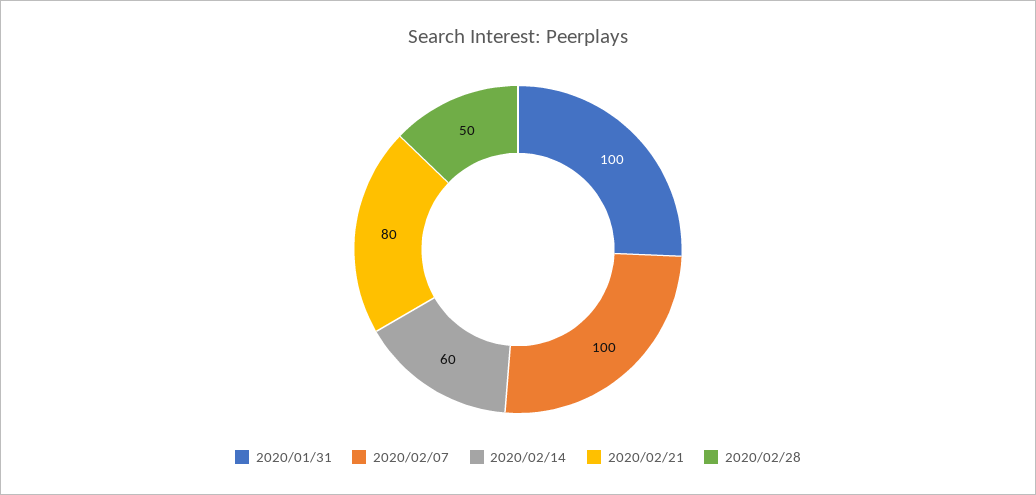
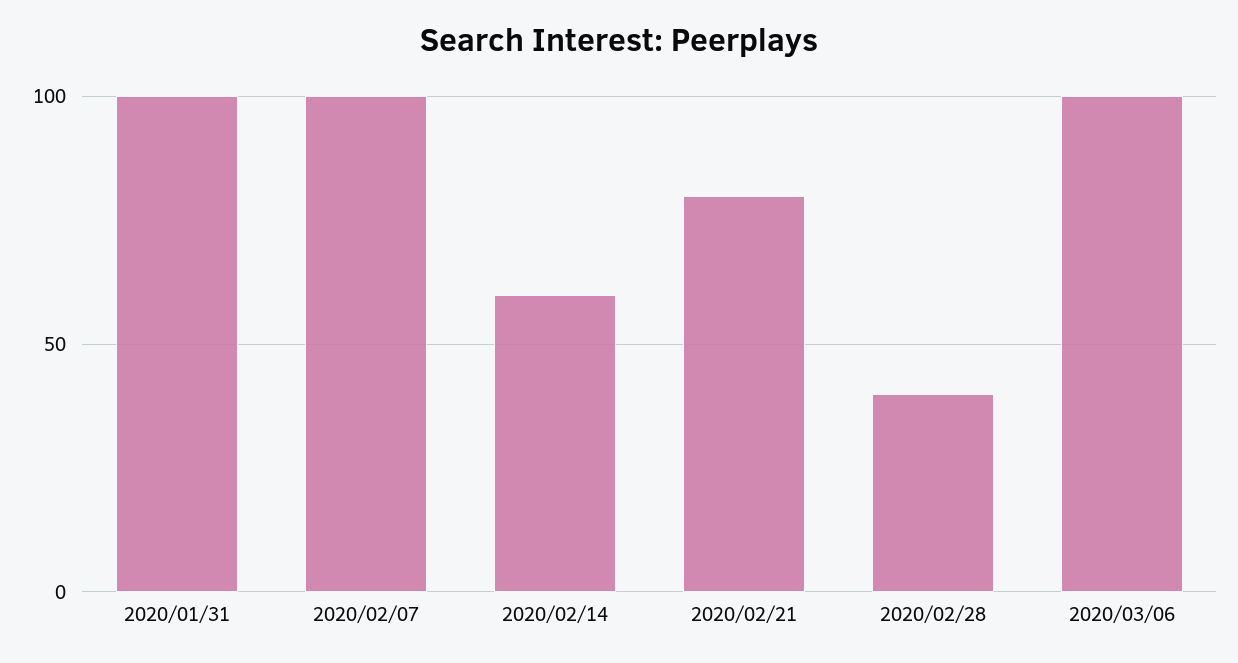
2020/02/28: 50 -> 40
2020/03/06: none -> 100

